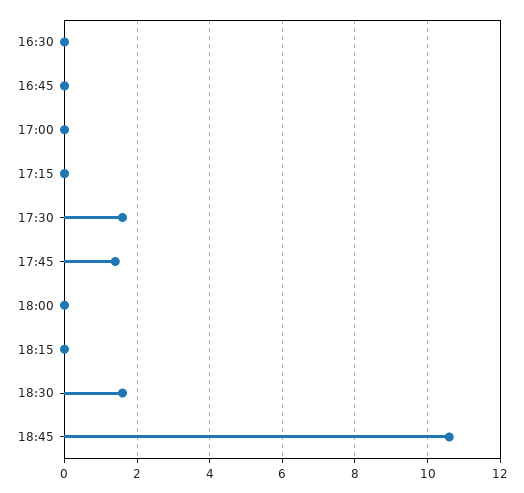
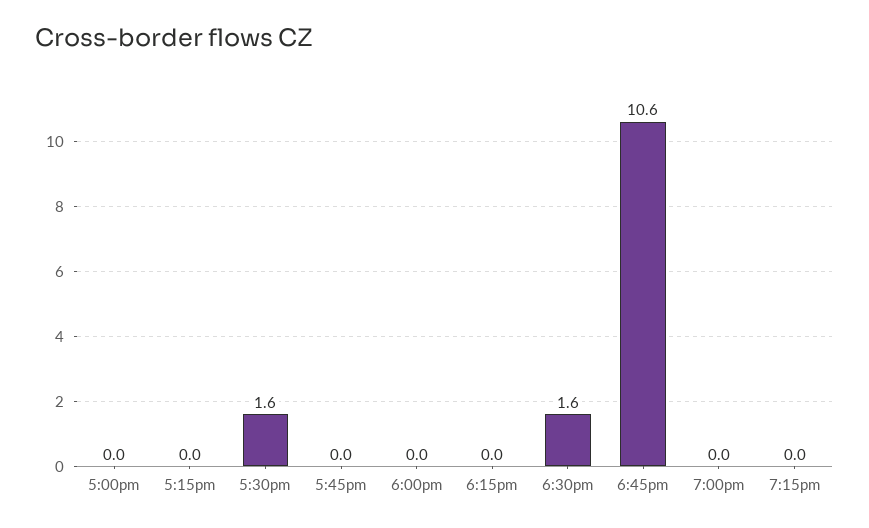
16:30: 0 -> none
16:45: 0 -> none
17:45: 1.5 -> 0
7:00pm: none -> 0
7:15pm: none -> 0

